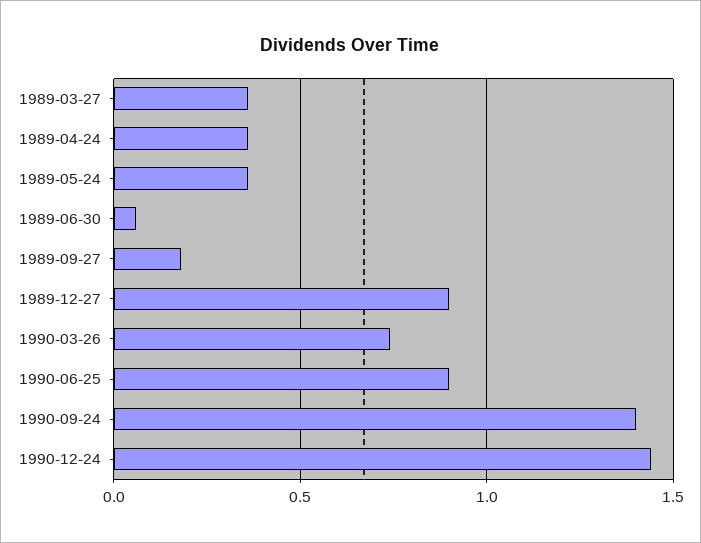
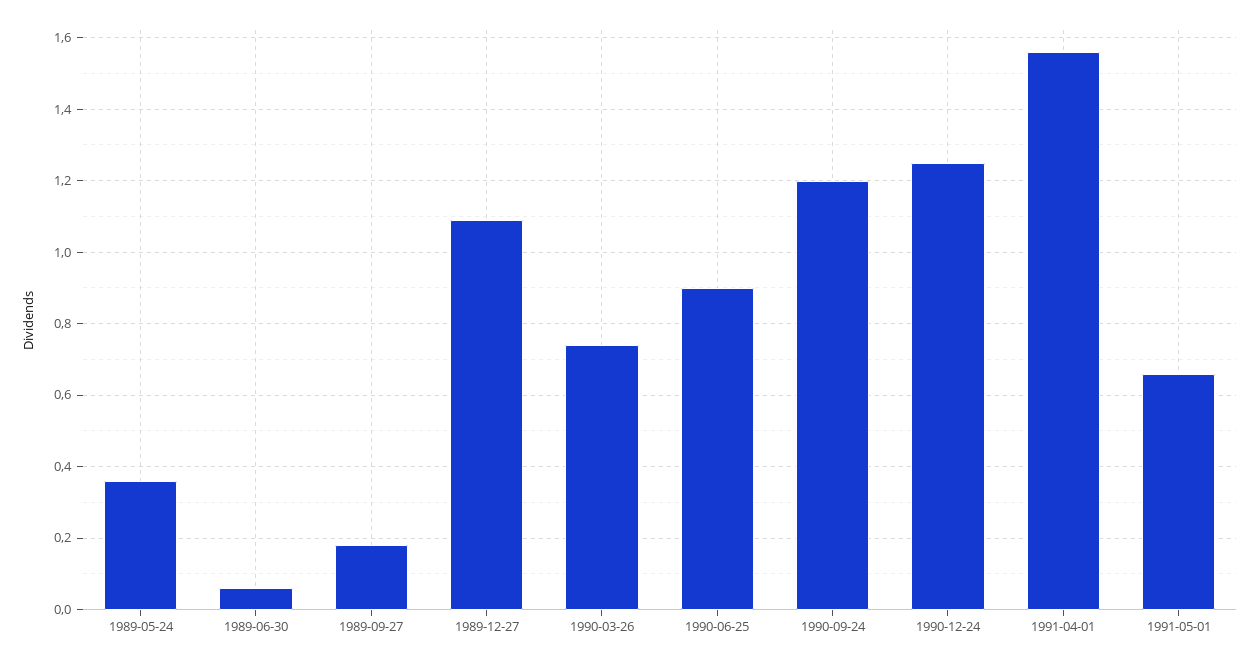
1989-03-27: 0.35 -> none
1989-04-24: 0.35 -> none
1989-12-27: 0.9 -> 1.1
1990-09-24: 1.4 -> 1.2
1990-12-24: 1.45 -> 1.25
1991-04-01: none -> 1.55
1991-05-01: none -> 0.65

